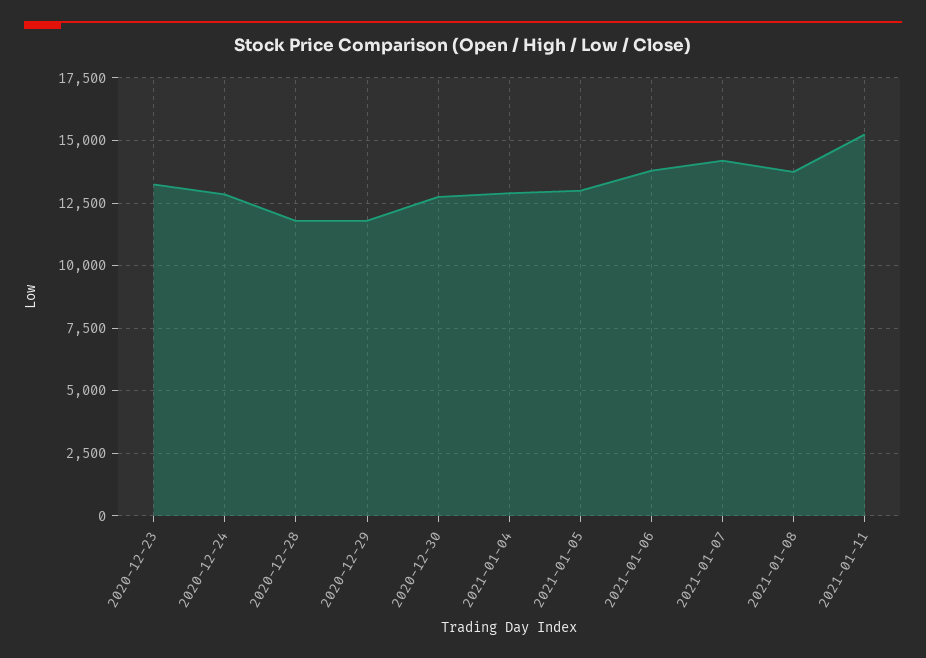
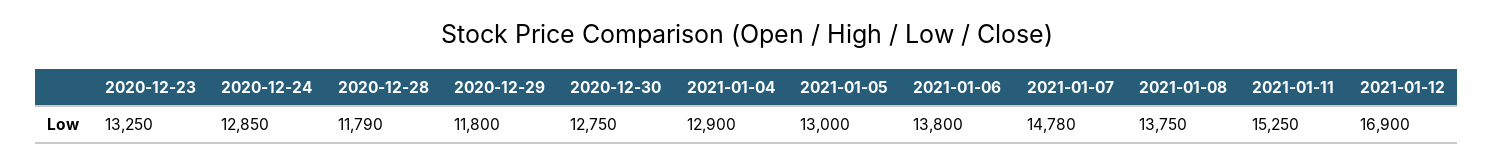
2021-01-07: 14250 -> 14780
2021-01-12: none -> 16900

